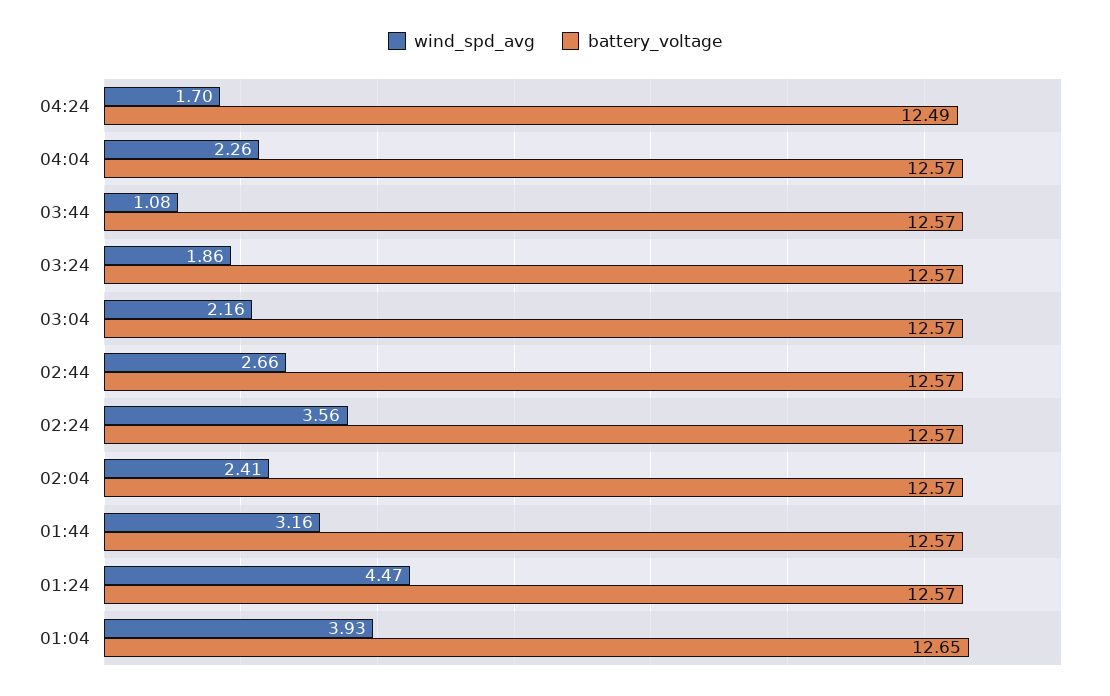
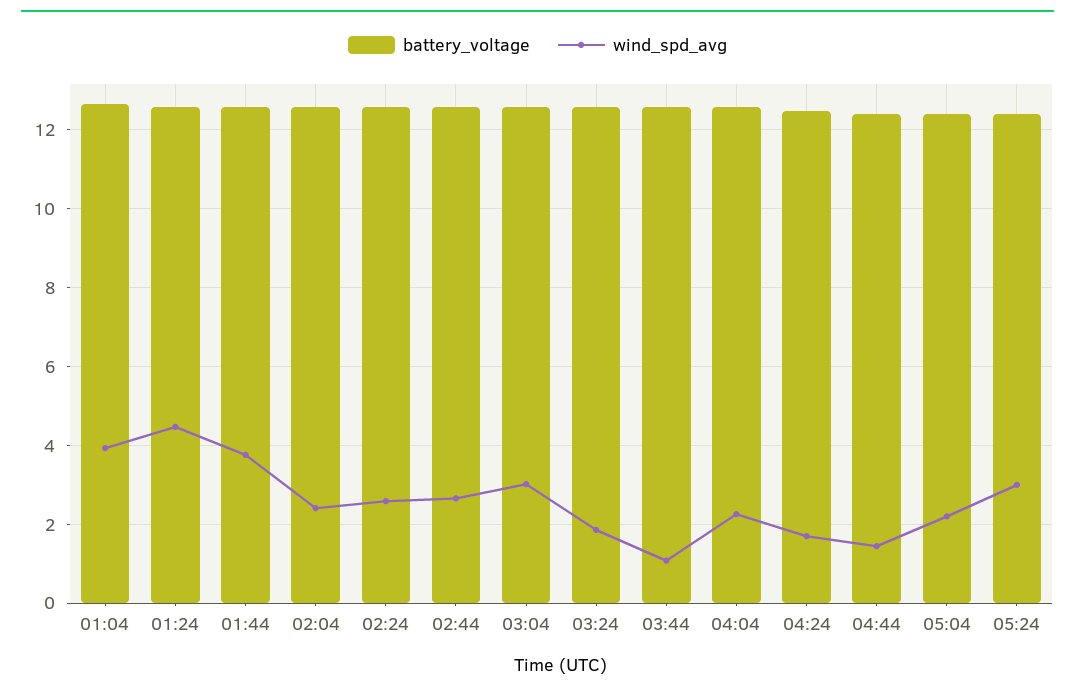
wind_spd_avg, 03:04: 2.16 -> 3
wind_spd_avg, 02:24: 3.56 -> 2.6
wind_spd_avg, 01:44: 3.16 -> 3.8
battery_voltage, 04:44: none -> 12.4
wind_spd_avg, 04:44: none -> 1.4
battery_voltage, 05:04: none -> 12.4
wind_spd_avg, 05:04: none -> 2.2
battery_voltage, 05:24: none -> 12.4
wind_spd_avg, 05:24: none -> 3

